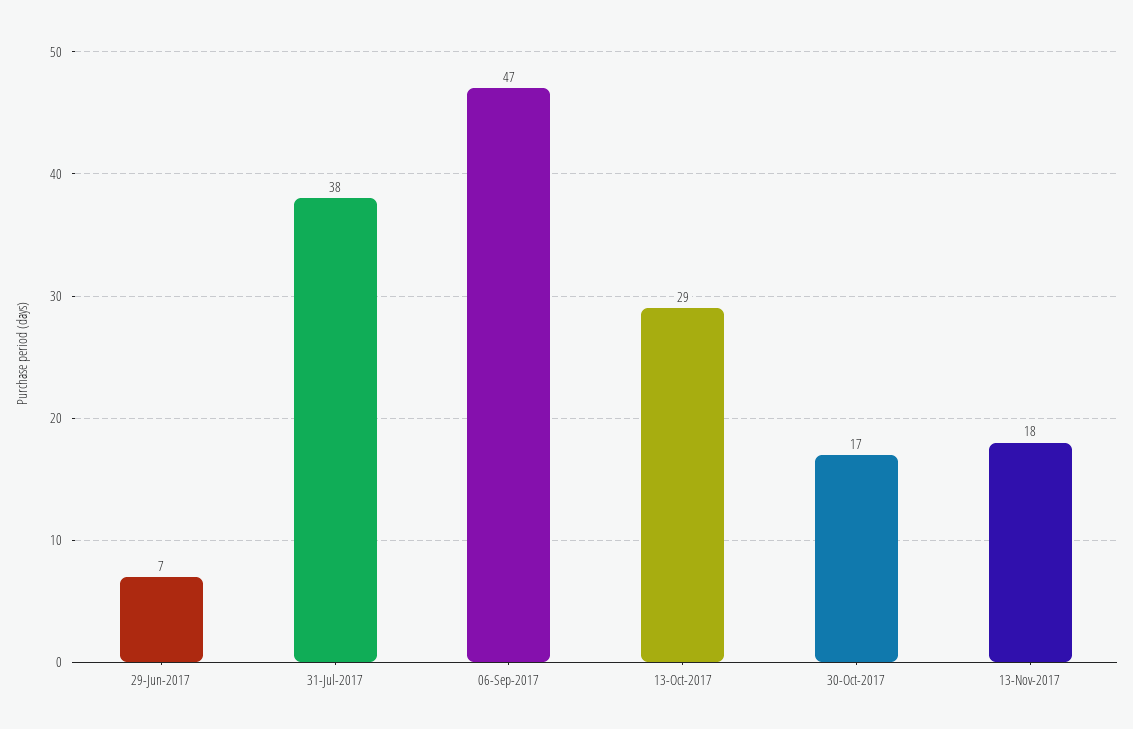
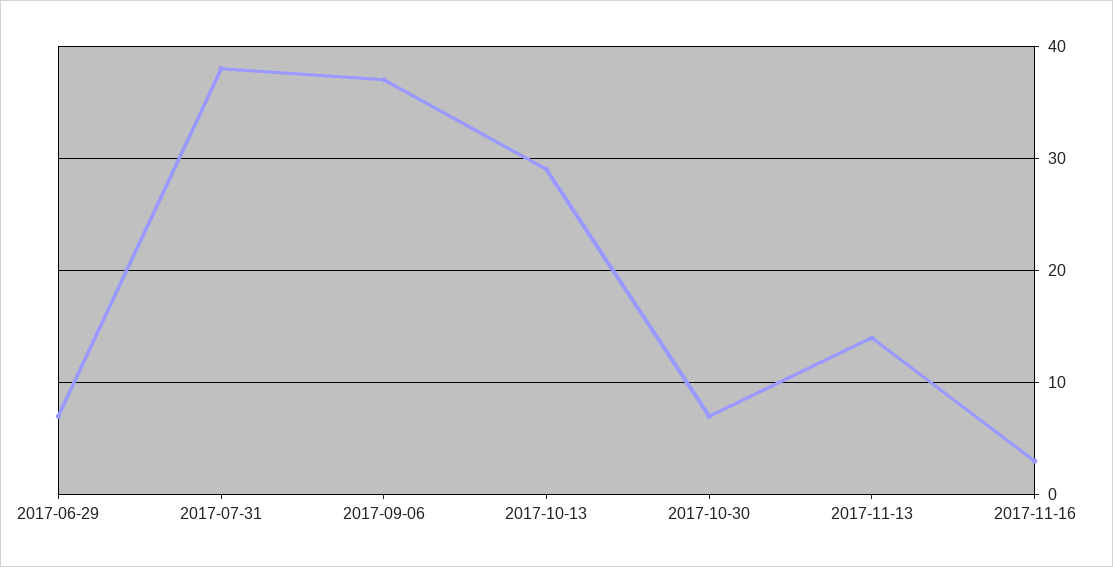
06-Sep-2017: 47 -> 37
30-Oct-2017: 17 -> 7
13-Nov-2017: 18 -> 14
2017-11-16: none -> 3

